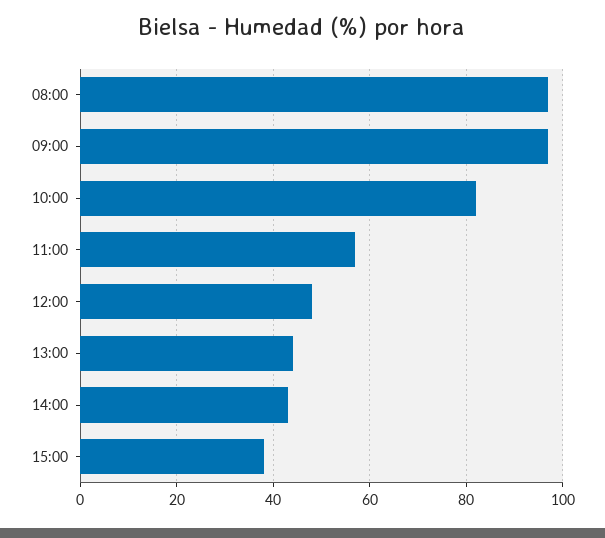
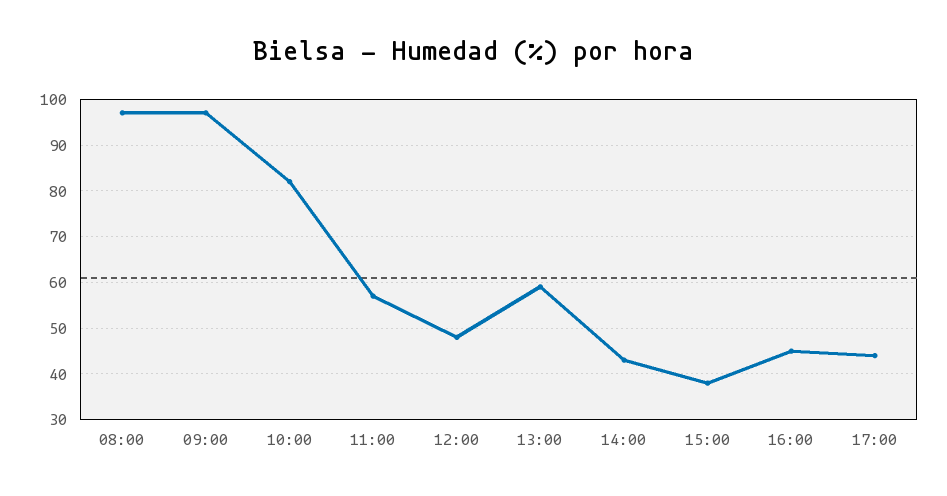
13:00: 45 -> 60
16:00: none -> 45
17:00: none -> 45

